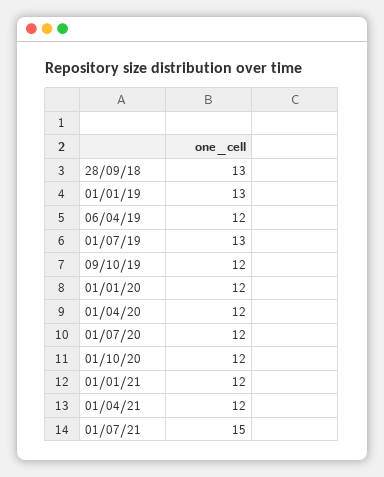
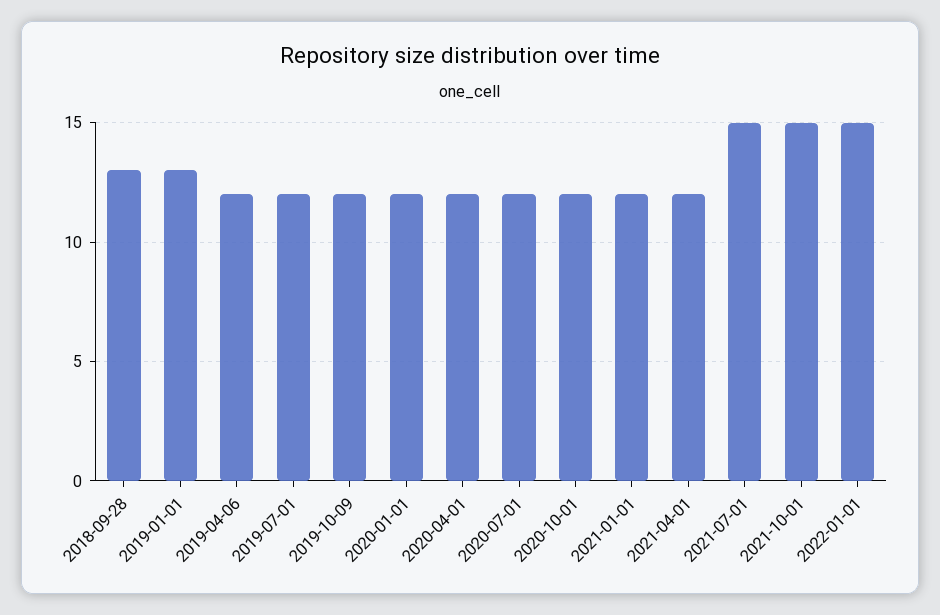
01/07/19: 13 -> 12
2021-10-01: none -> 15
2022-01-01: none -> 15

